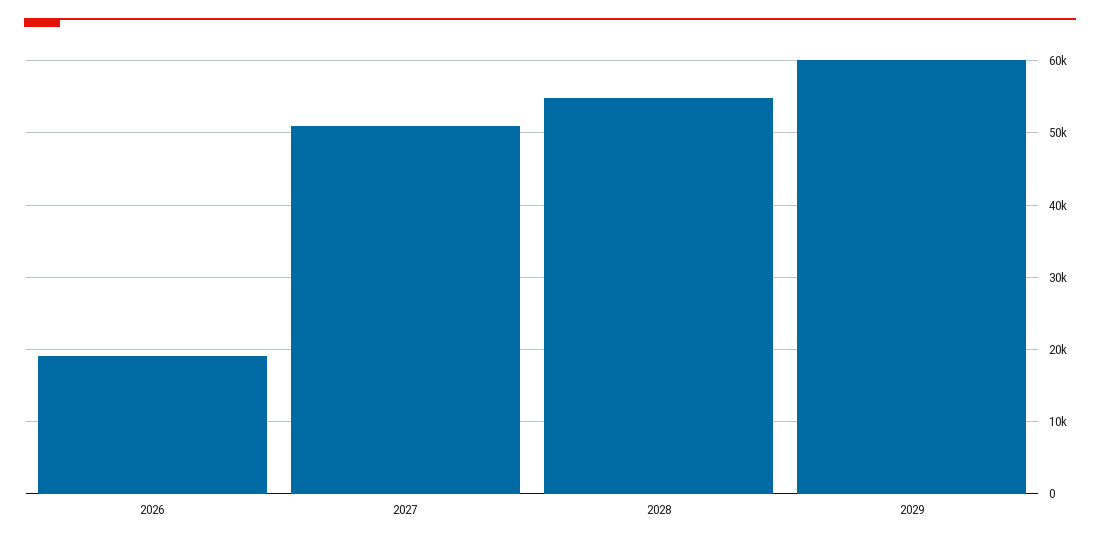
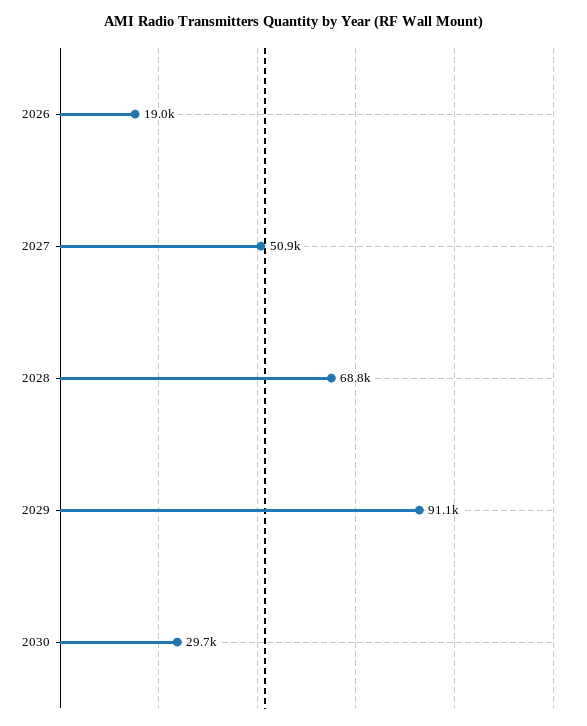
2028: 55000 -> 68800
2029: 60000 -> 91100
2030: none -> 29700

